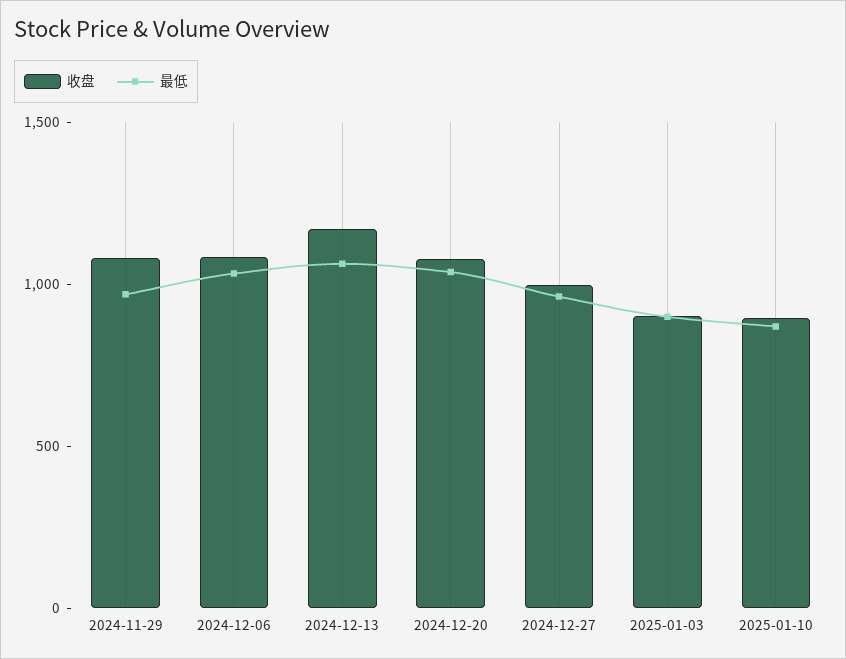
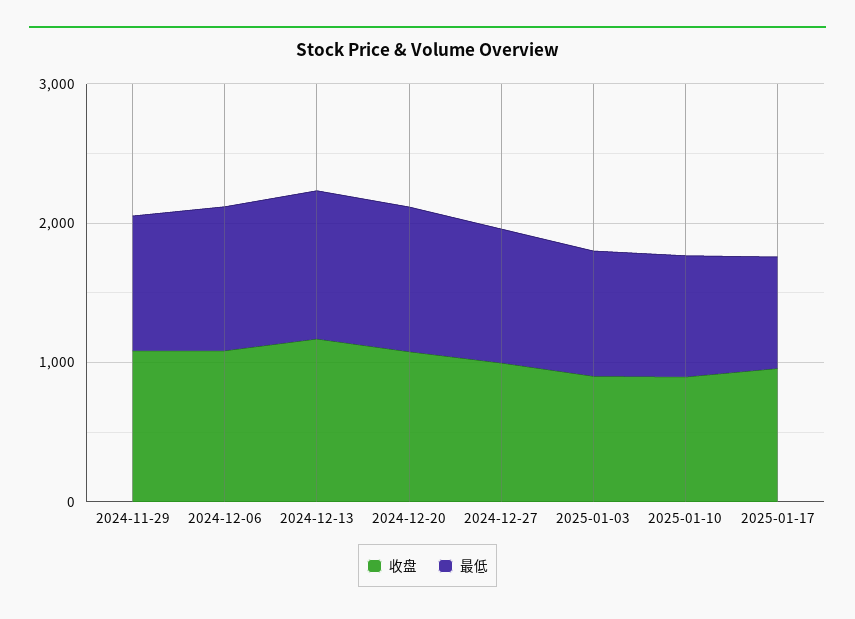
收盘, 2025-01-17: none -> 1000
最低, 2025-01-17: none -> 800

